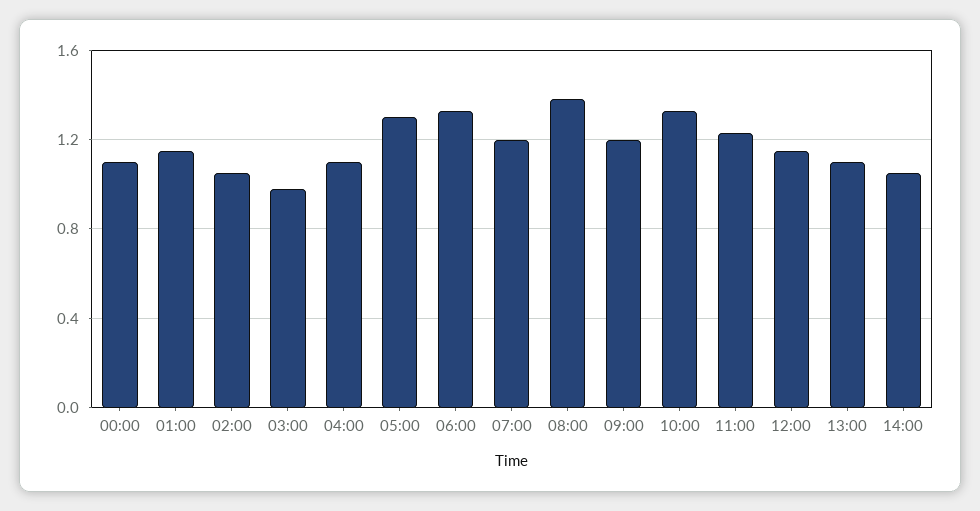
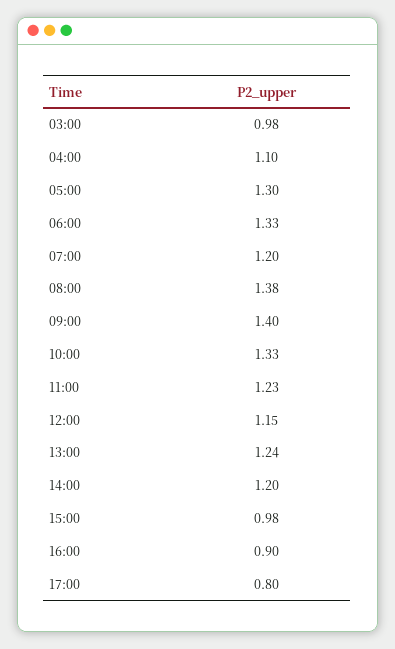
00:00: 1.1 -> none
01:00: 1.15 -> none
02:00: 1.05 -> none
09:00: 1.2 -> 1.4
13:00: 1.1 -> 1.24
14:00: 1.05 -> 1.2
15:00: none -> 0.98
16:00: none -> 0.9
17:00: none -> 0.8

